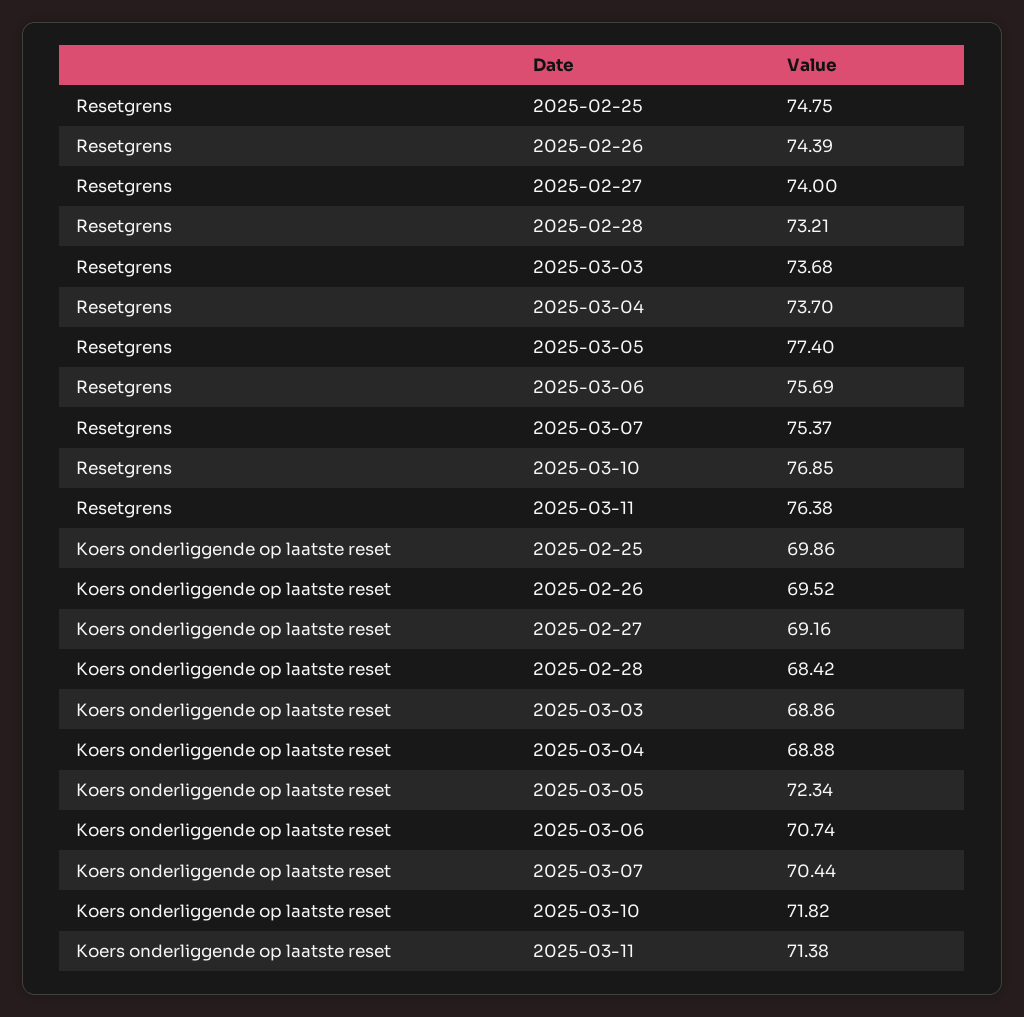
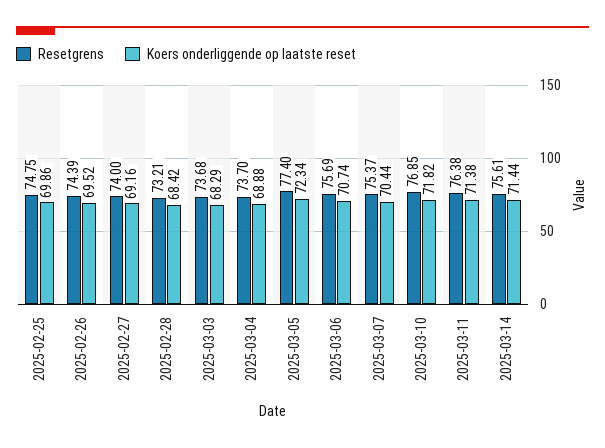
Koers onderliggende op laatste reset, 2025-03-03: 68.86 -> 68.29
Resetgrens, 2025-03-14: none -> 75.61
Koers onderliggende op laatste reset, 2025-03-14: none -> 71.44

